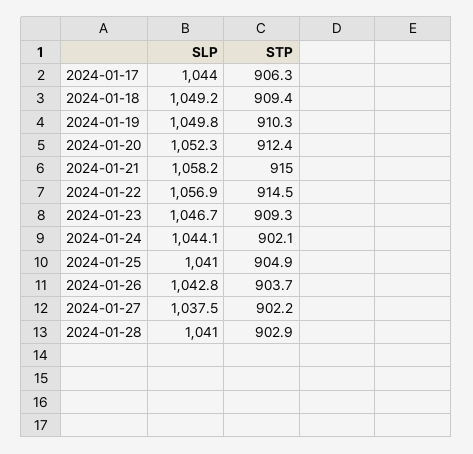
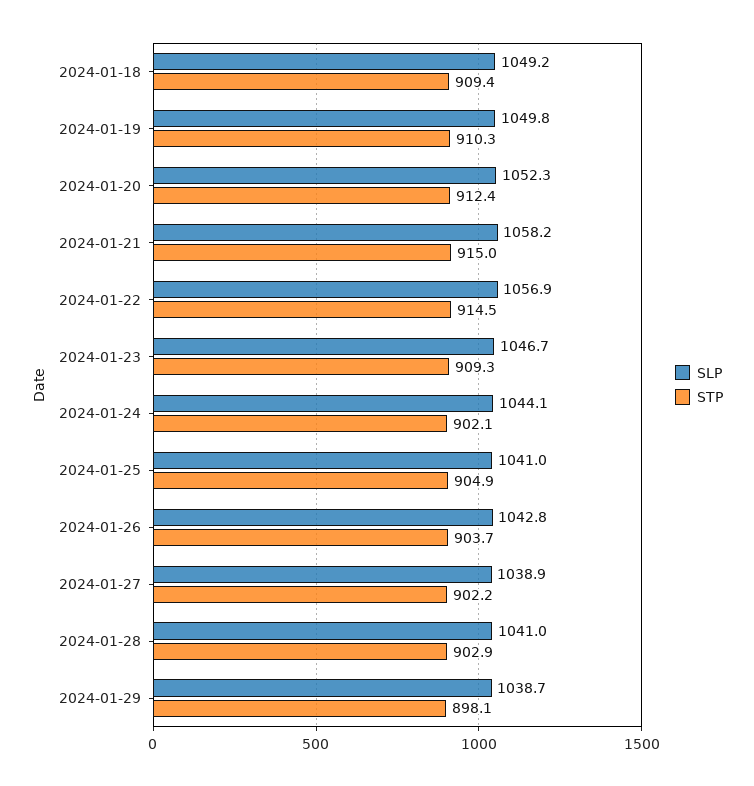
SLP, 2024-01-17: 1044 -> none
STP, 2024-01-17: 906.3 -> none
SLP, 2024-01-27: 1037.5 -> 1038.9
SLP, 2024-01-29: none -> 1038.7
STP, 2024-01-29: none -> 898.1

